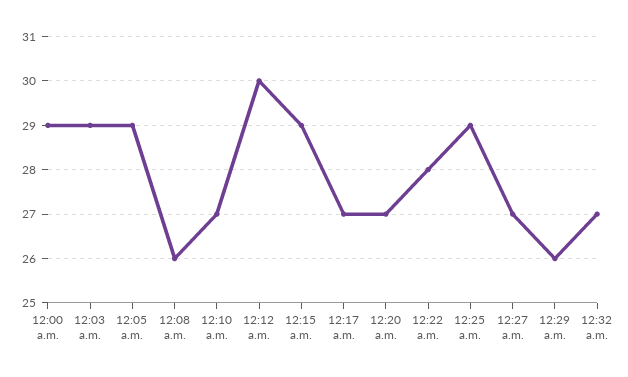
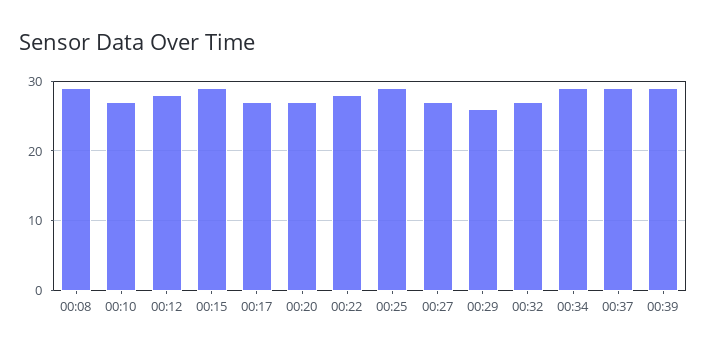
12:00 a.m.: 29 -> none
12:03 a.m.: 29 -> none
12:05 a.m.: 29 -> none
12:08 a.m.: 26 -> 29
12:12 a.m.: 30 -> 28
00:34: none -> 29
00:37: none -> 29
00:39: none -> 29

